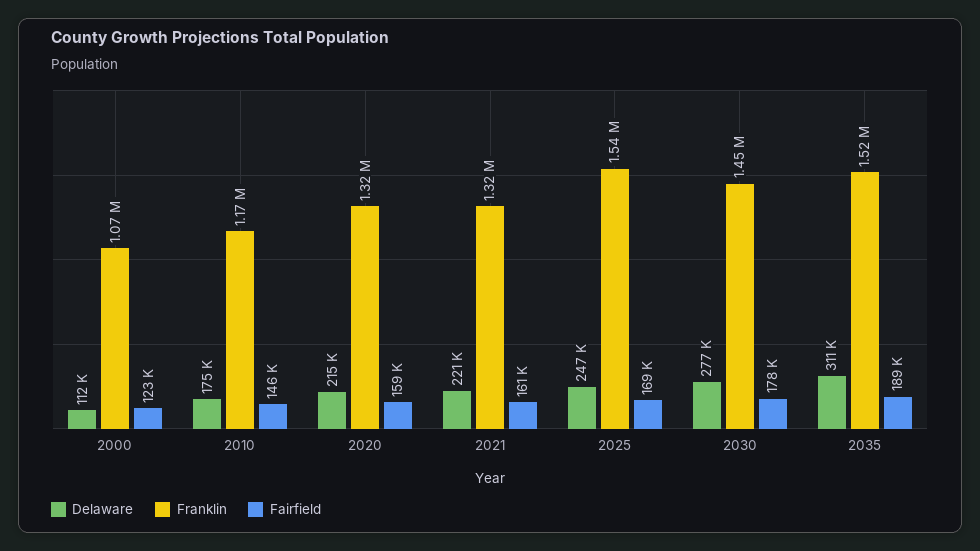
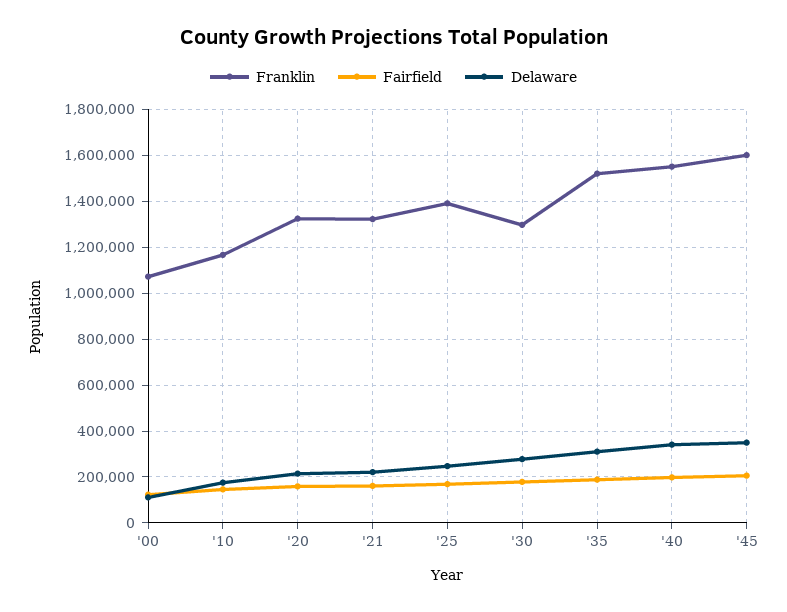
Franklin, 2025: 1540000 -> 1400000
Franklin, 2030: 1450000 -> 1300000
Franklin, '40: none -> 1550000
Fairfield, '40: none -> 200000
Delaware, '40: none -> 350000
Franklin, '45: none -> 1600000
Fairfield, '45: none -> 200000
Delaware, '45: none -> 350000

